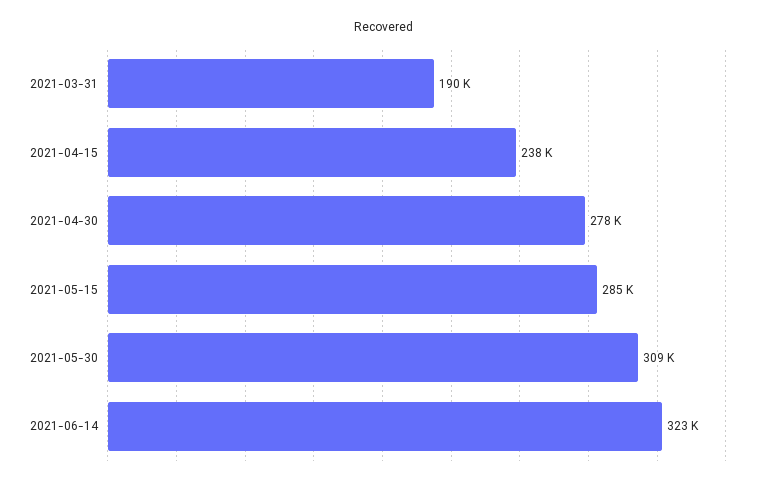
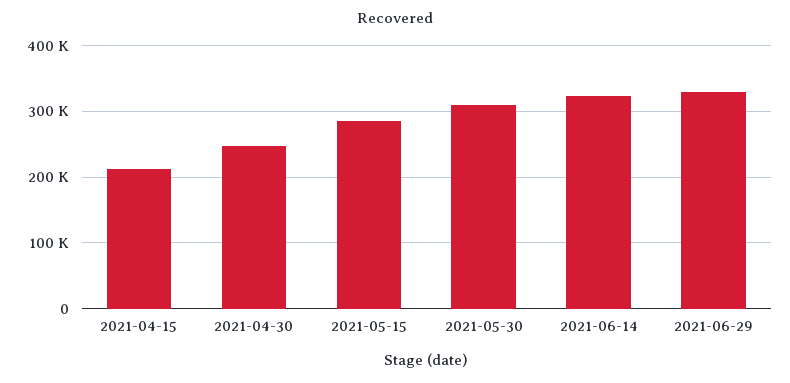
2021-03-31: 190000 -> none
2021-04-15: 238000 -> 210000
2021-04-30: 278000 -> 250000
2021-06-29: none -> 330000

